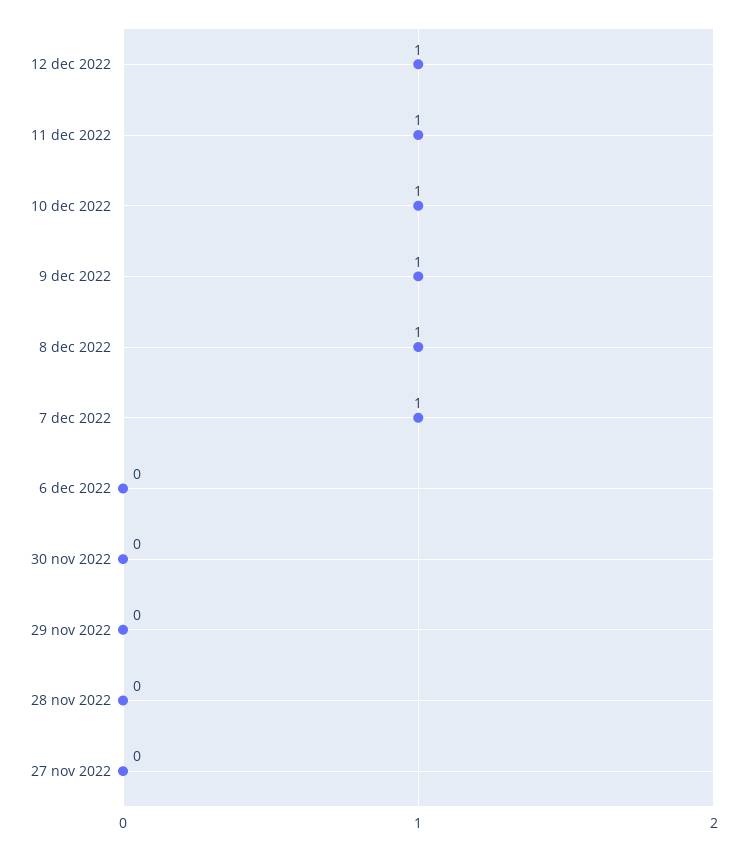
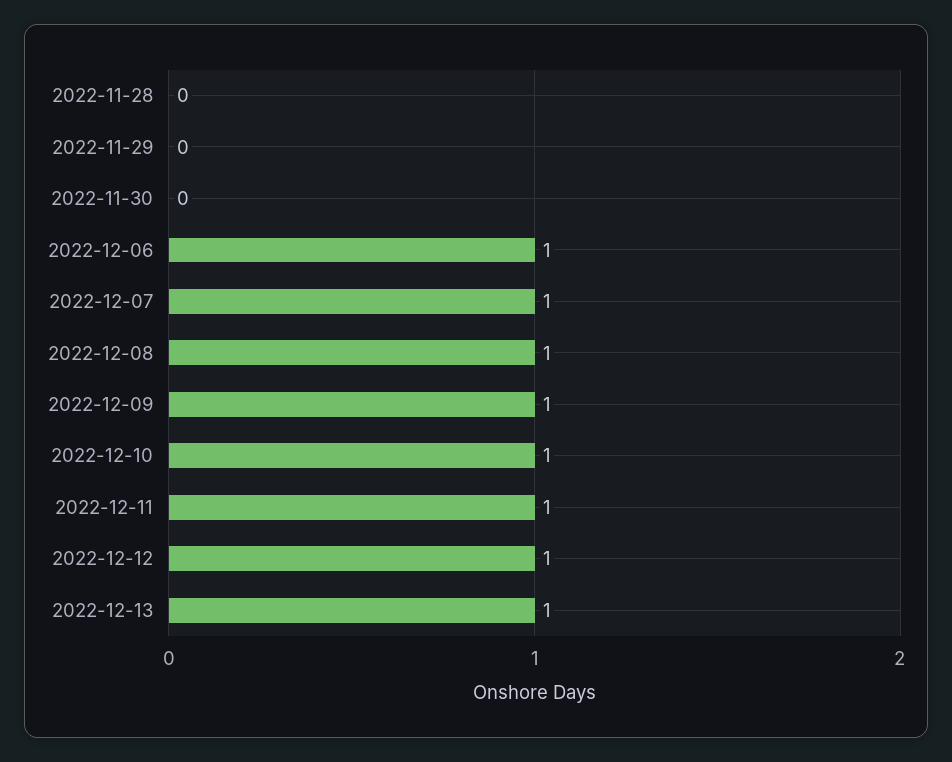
6 dec 2022: 0 -> 1
27 nov 2022: 0 -> none
2022-12-13: none -> 1

